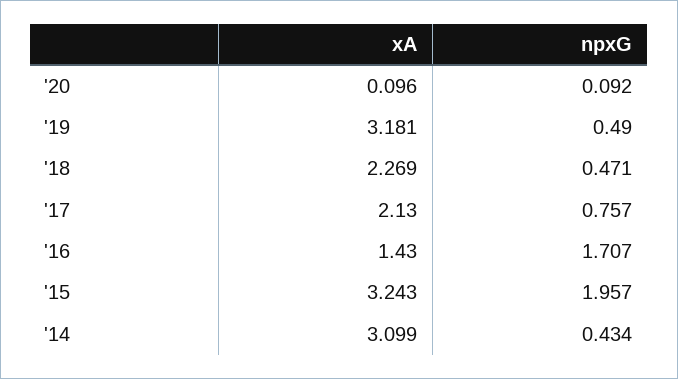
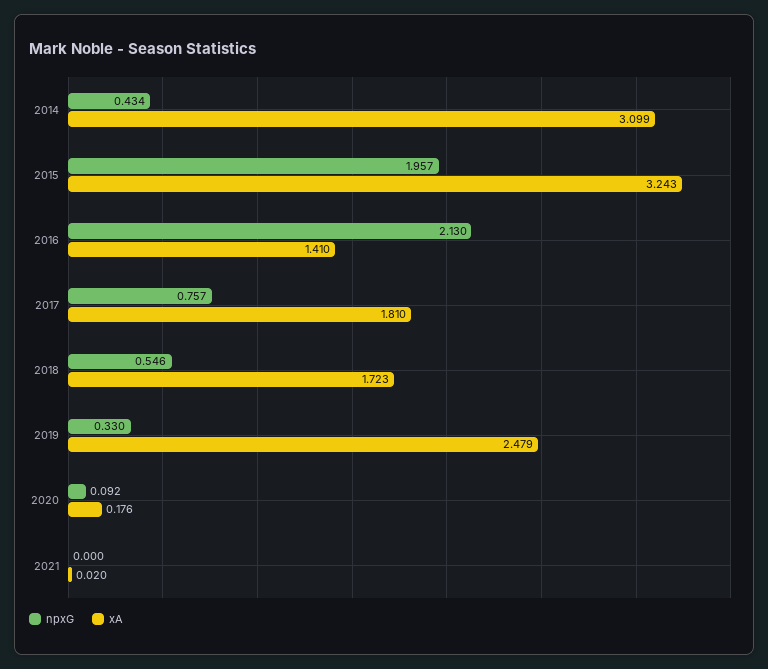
xA, '20: 0.096 -> 0.176
xA, '19: 3.181 -> 2.479
npxG, '19: 0.49 -> 0.33
xA, '18: 2.269 -> 1.723
npxG, '18: 0.471 -> 0.546
xA, '17: 2.13 -> 1.81
xA, '16: 1.43 -> 1.41
npxG, '16: 1.707 -> 2.13
npxG, 2021: none -> 0
xA, 2021: none -> 0.02

